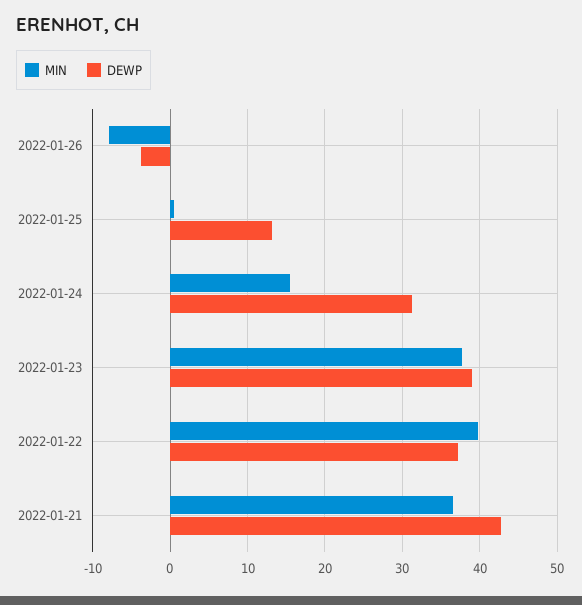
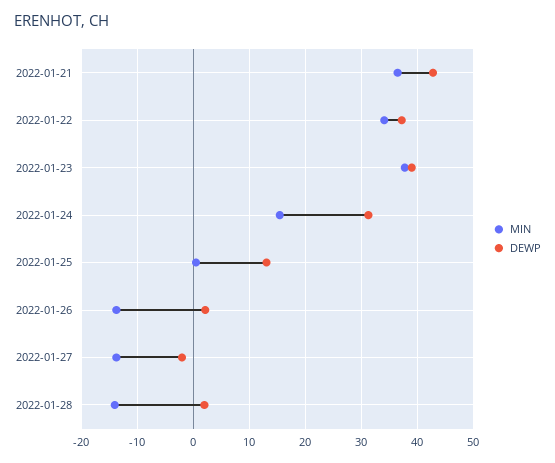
MIN, 2022-01-26: -8 -> -14
DEWP, 2022-01-26: -4 -> 2
MIN, 2022-01-22: 40 -> 34
MIN, 2022-01-27: none -> -14
DEWP, 2022-01-27: none -> -2
MIN, 2022-01-28: none -> -14
DEWP, 2022-01-28: none -> 2

